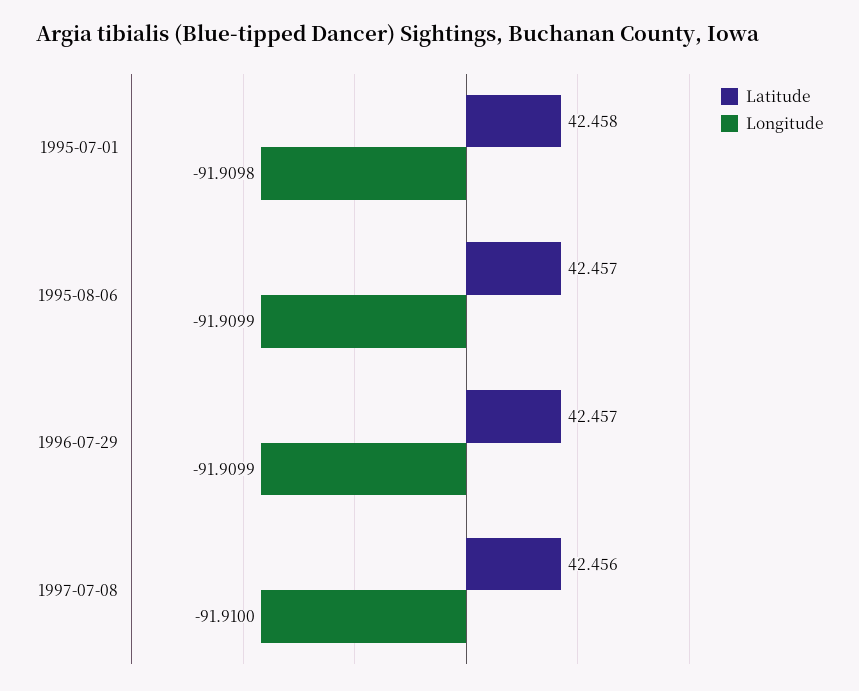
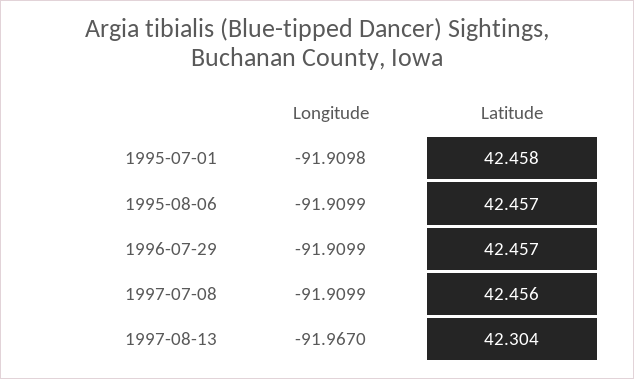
Longitude, 1997-07-08: -91.91 -> -91.9099
Longitude, 1997-08-13: none -> -91.967
Latitude, 1997-08-13: none -> 42.304

